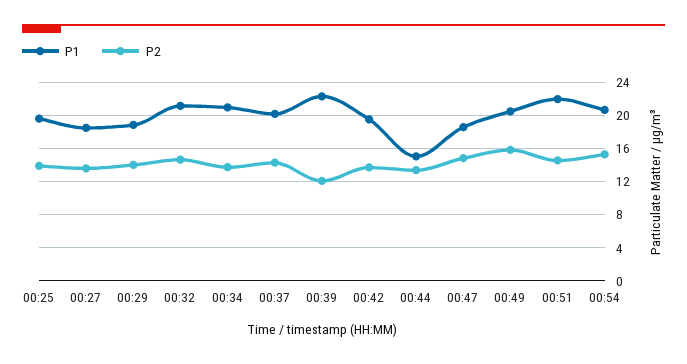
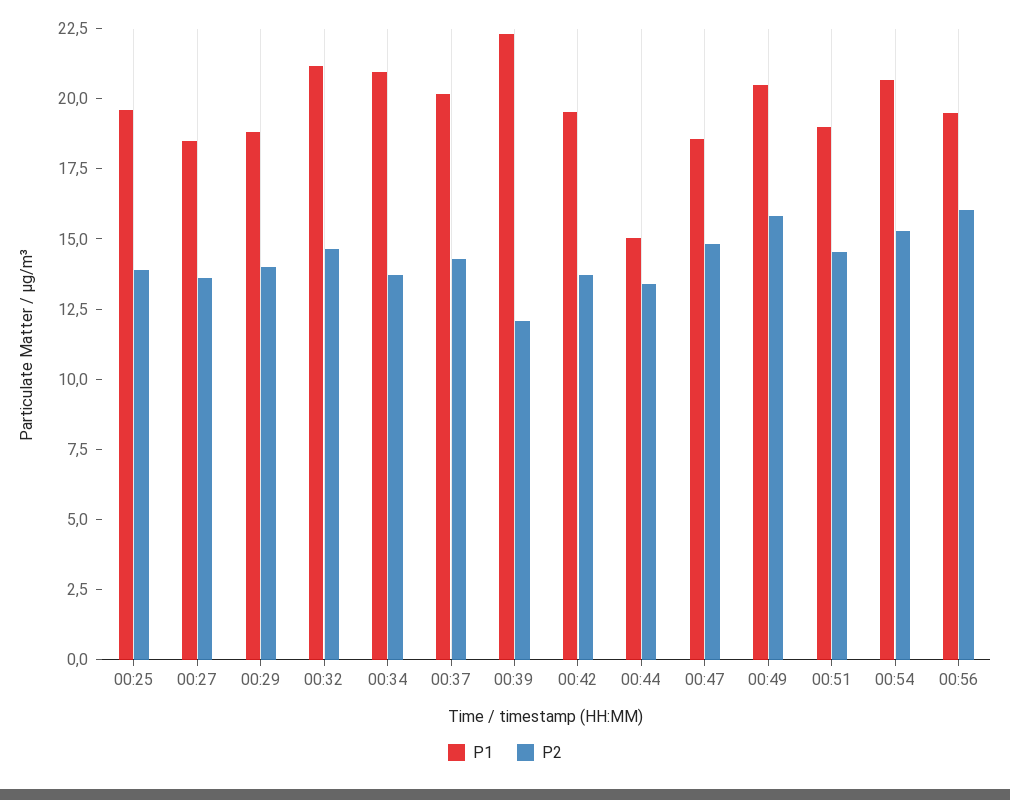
P1, 00:51: 22 -> 19
P1, 00:56: none -> 19.5
P2, 00:56: none -> 16

